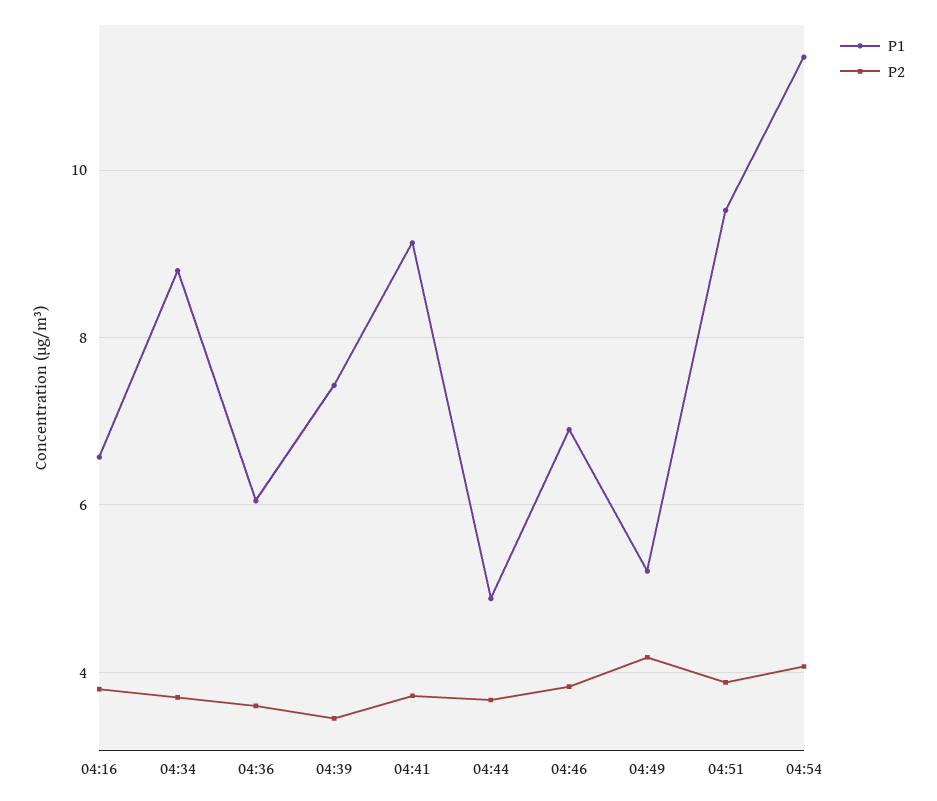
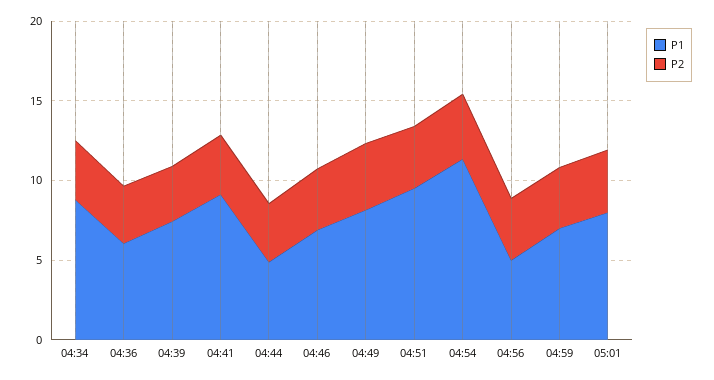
P1, 04:16: 6.6 -> none
P2, 04:16: 3.8 -> none
P1, 04:49: 5.2 -> 8
P1, 04:56: none -> 5
P2, 04:56: none -> 4
P1, 04:59: none -> 7
P2, 04:59: none -> 4
P1, 05:01: none -> 8
P2, 05:01: none -> 4

